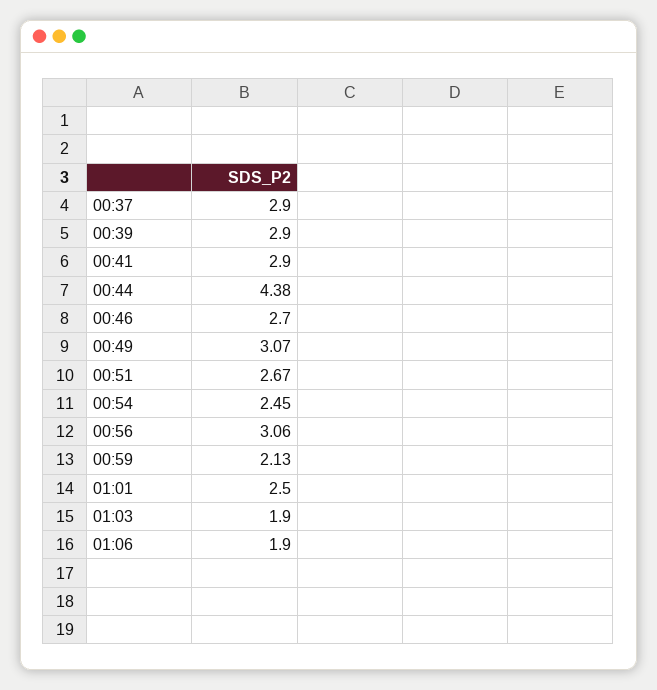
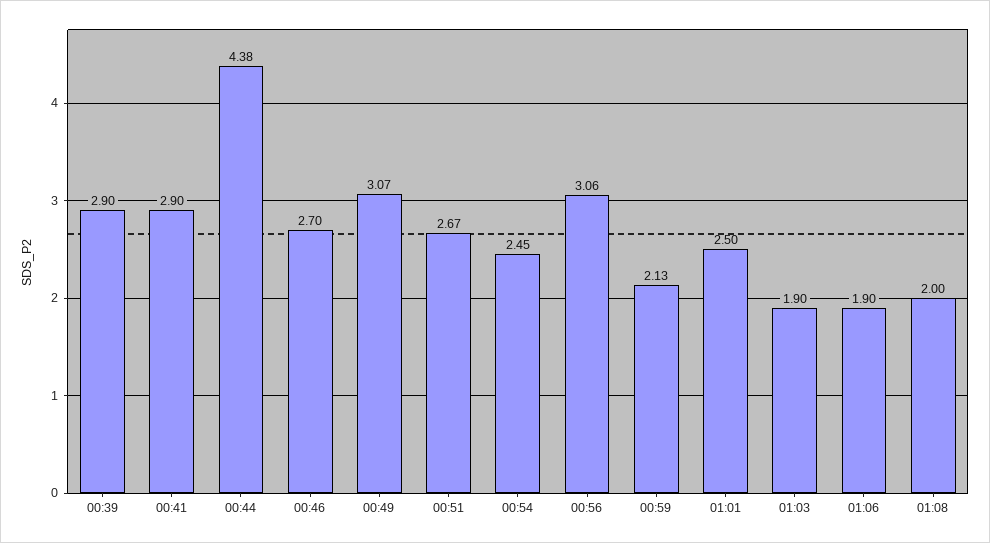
00:37: 2.9 -> none
01:08: none -> 2

